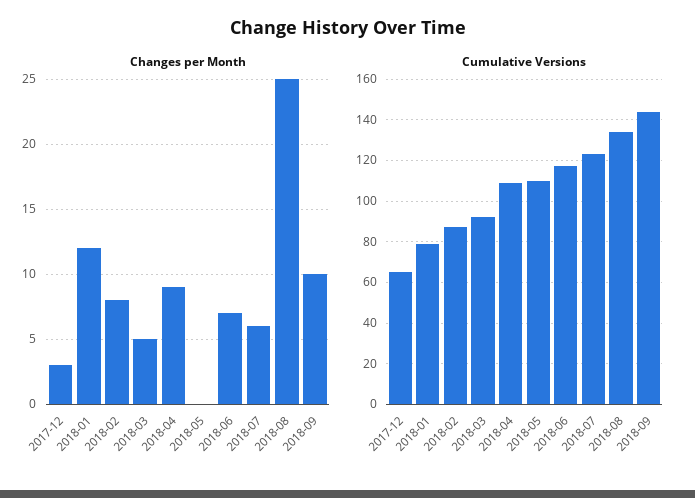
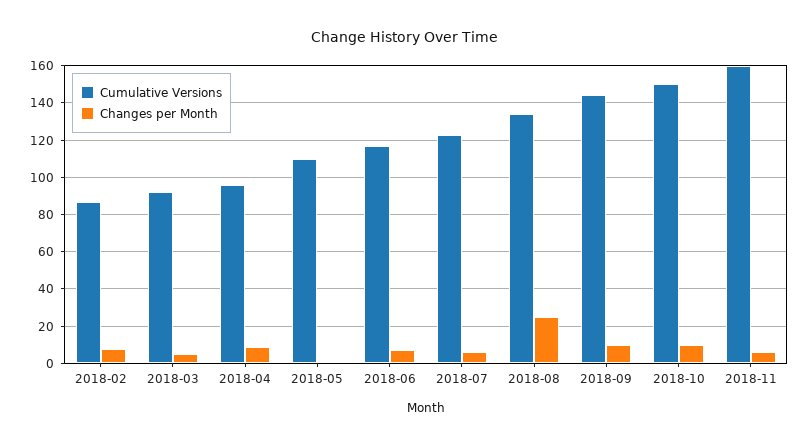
Changes per Month, 2017-12: 3 -> none
Changes per Month, 2018-01: 12 -> none
Cumulative Versions, 2017-12: 65 -> none
Cumulative Versions, 2018-01: 80 -> none
Cumulative Versions, 2018-04: 110 -> 95
Cumulative Versions, 2018-10: none -> 150
Changes per Month, 2018-10: none -> 10
Cumulative Versions, 2018-11: none -> 160
Changes per Month, 2018-11: none -> 5

